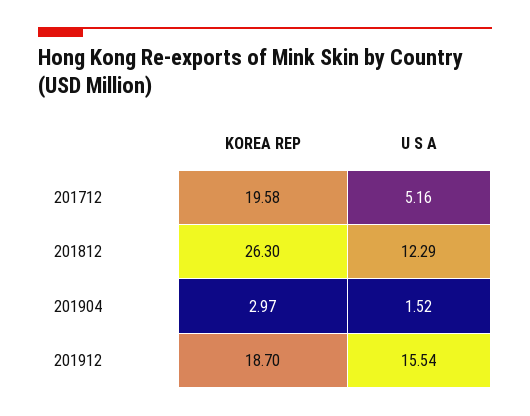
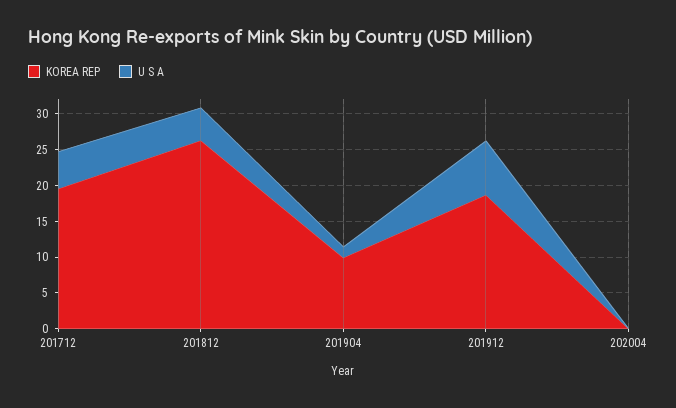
U S A, 201812: 12.29 -> 5
KOREA REP, 201904: 2.97 -> 10
U S A, 201912: 15.54 -> 7.5
KOREA REP, 202004: none -> 0
U S A, 202004: none -> 0

